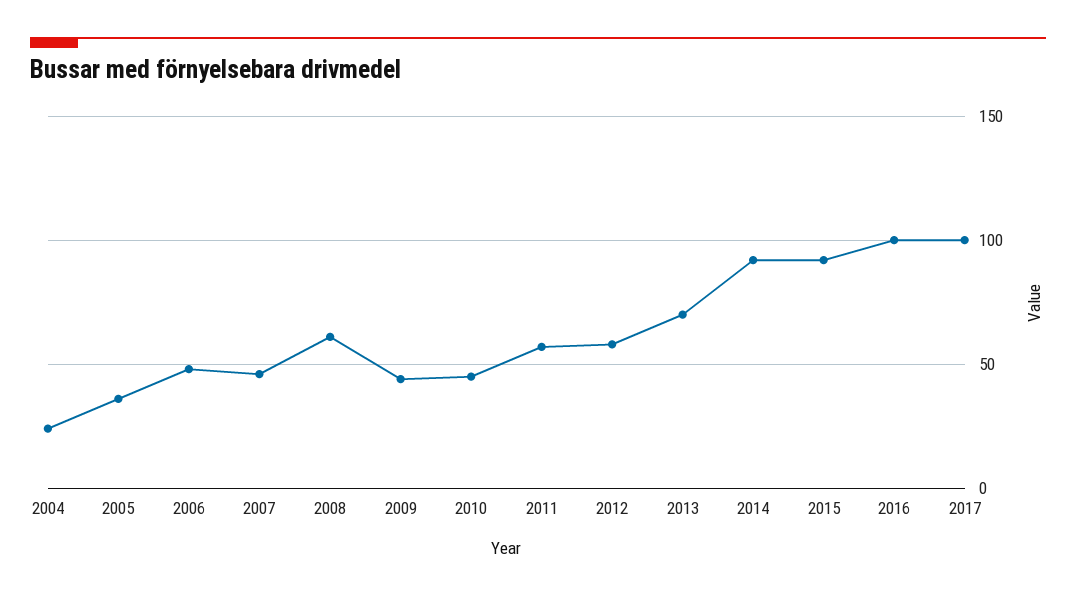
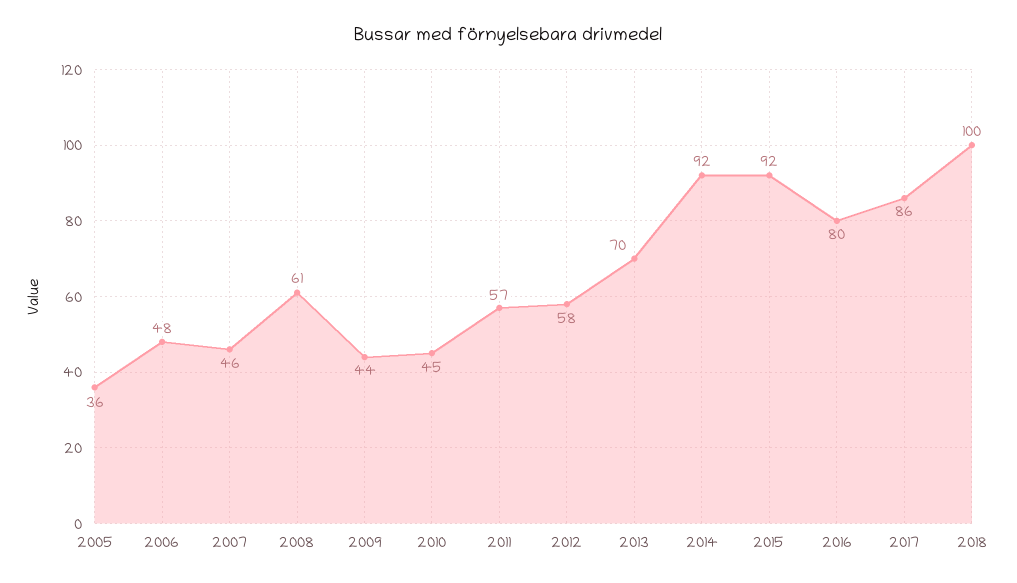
2004: 25 -> none
2016: 100 -> 80
2017: 100 -> 86
2018: none -> 100

